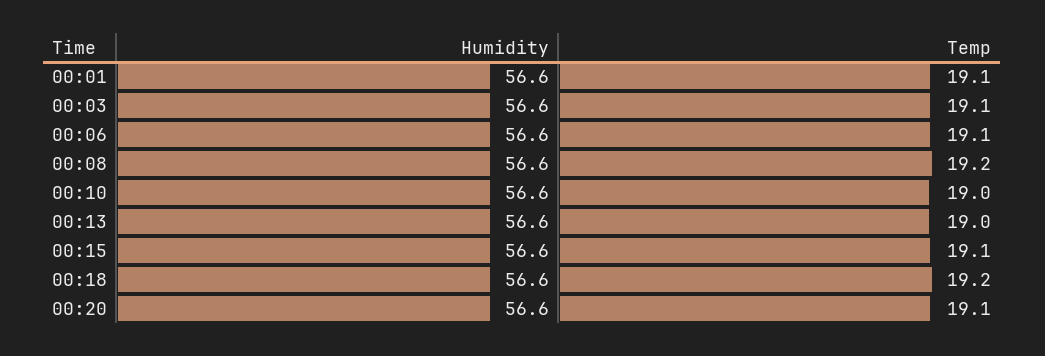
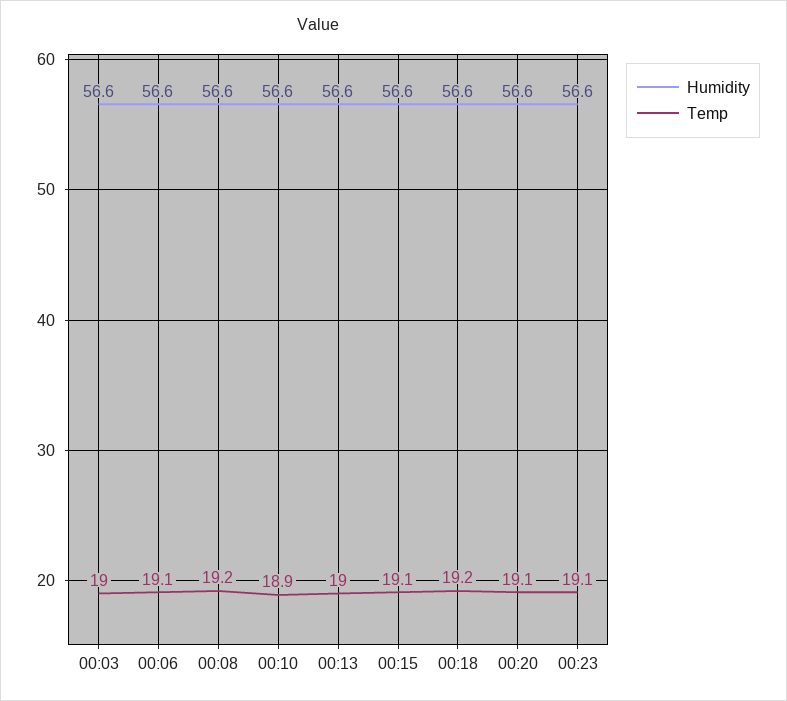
Humidity, 00:01: 56.6 -> none
Temp, 00:01: 19.1 -> none
Temp, 00:03: 19.1 -> 19
Temp, 00:10: 19 -> 18.9
Humidity, 00:23: none -> 56.6
Temp, 00:23: none -> 19.1

